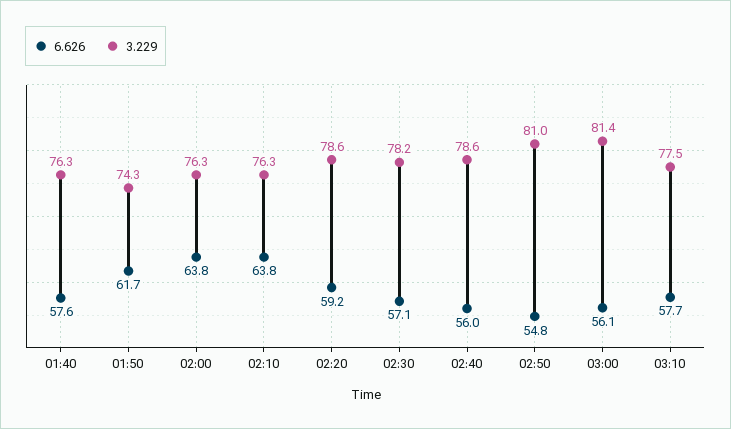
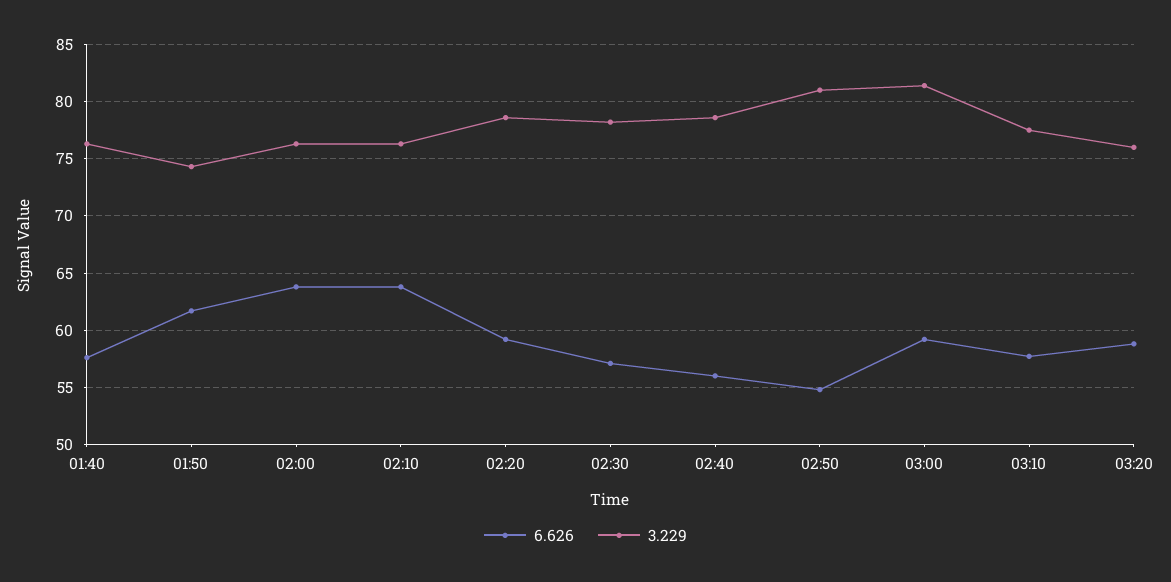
6.626, 03:00: 56.1 -> 59
6.626, 03:20: none -> 59
3.229, 03:20: none -> 76

